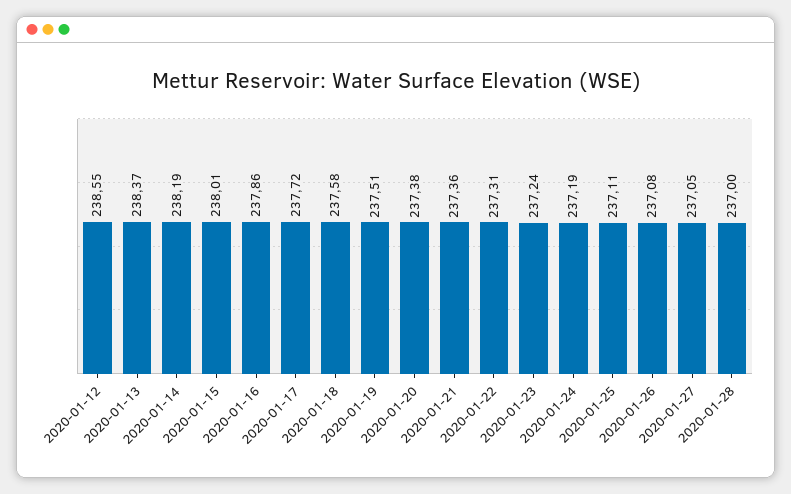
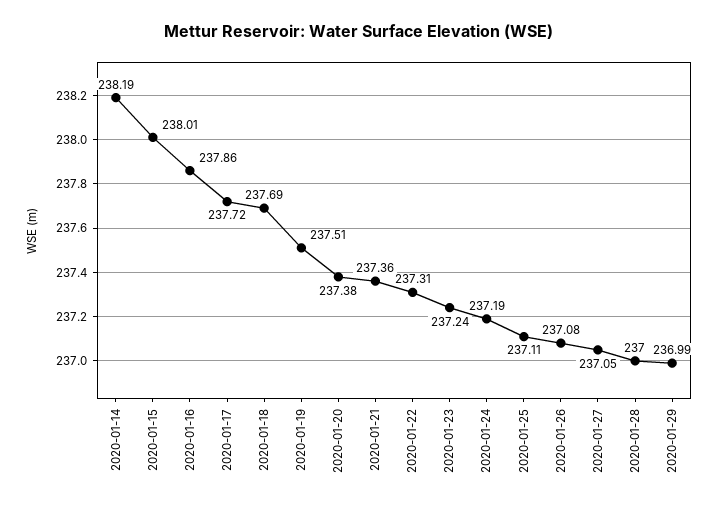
2020-01-12: 238.55 -> none
2020-01-13: 238.37 -> none
2020-01-18: 237.58 -> 237.69
2020-01-29: none -> 236.99

